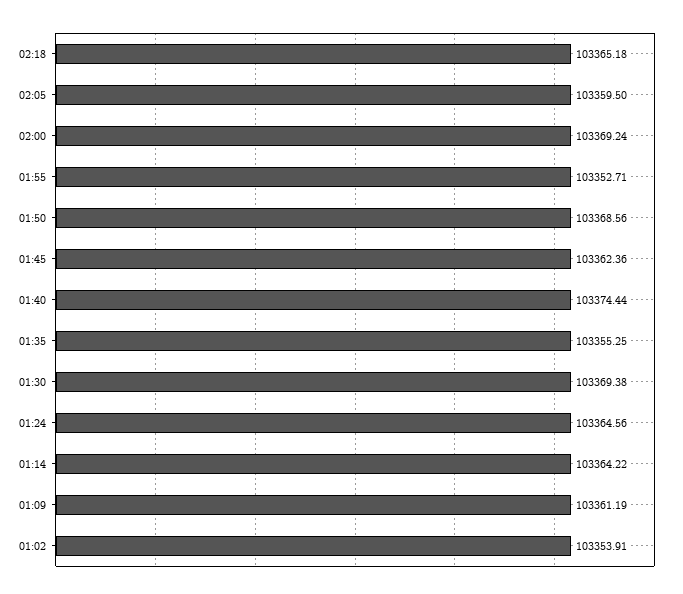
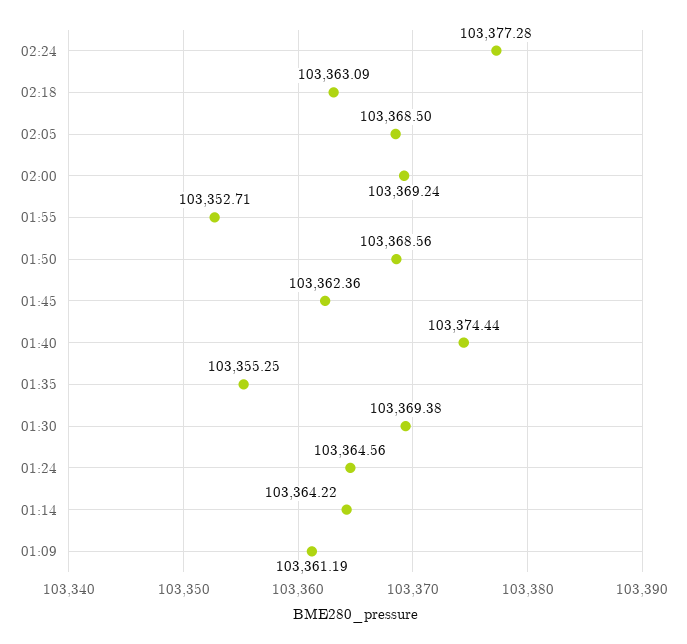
02:18: 103365.18 -> 103363.09
02:05: 103359.5 -> 103368.5
01:02: 103353.91 -> none
02:24: none -> 103377.28

